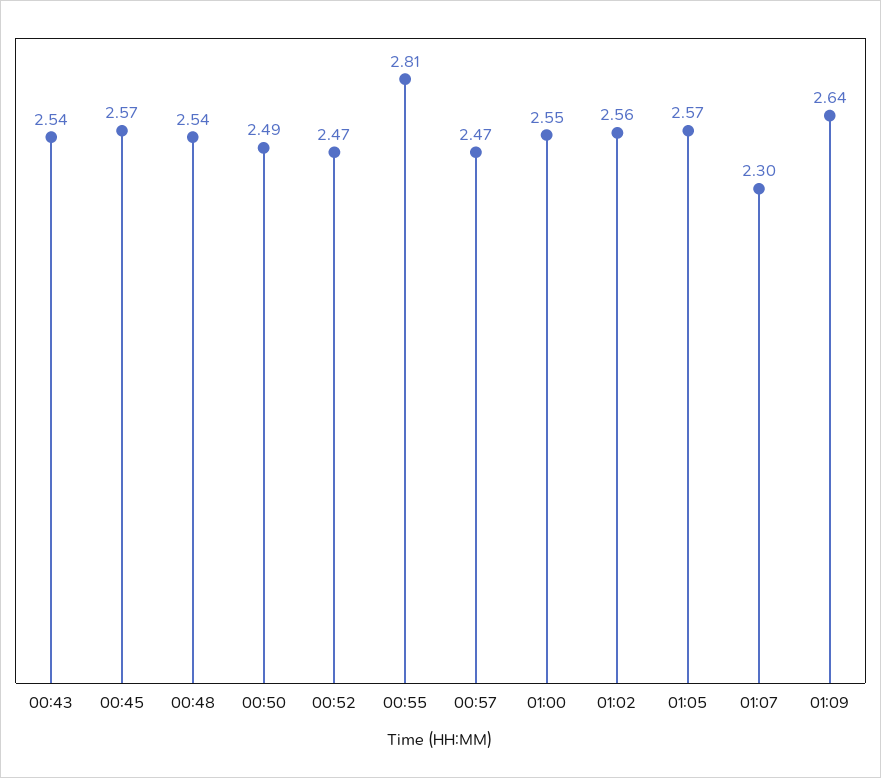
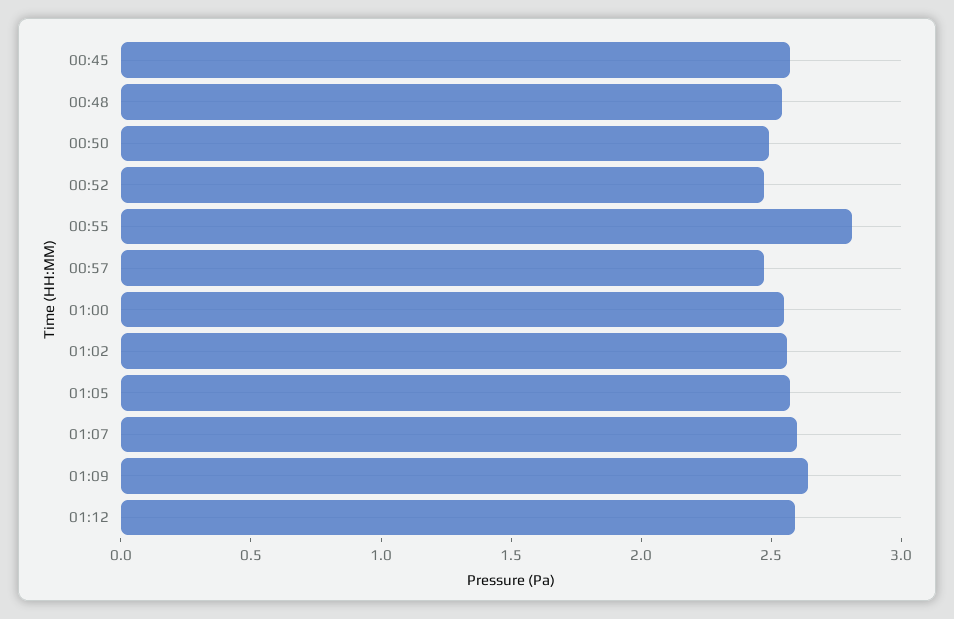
00:43: 2.54 -> none
01:07: 2.3 -> 2.6
01:12: none -> 2.6

